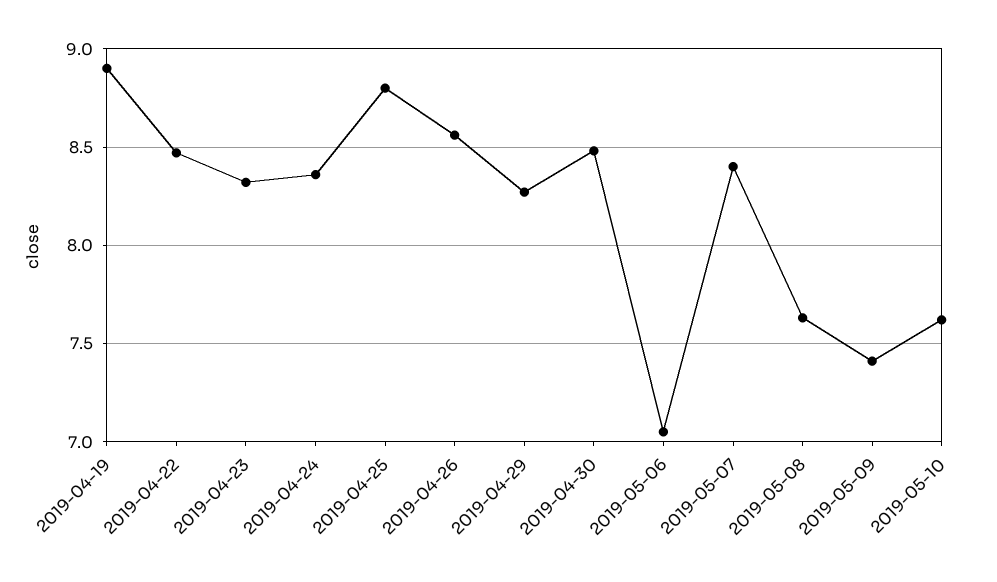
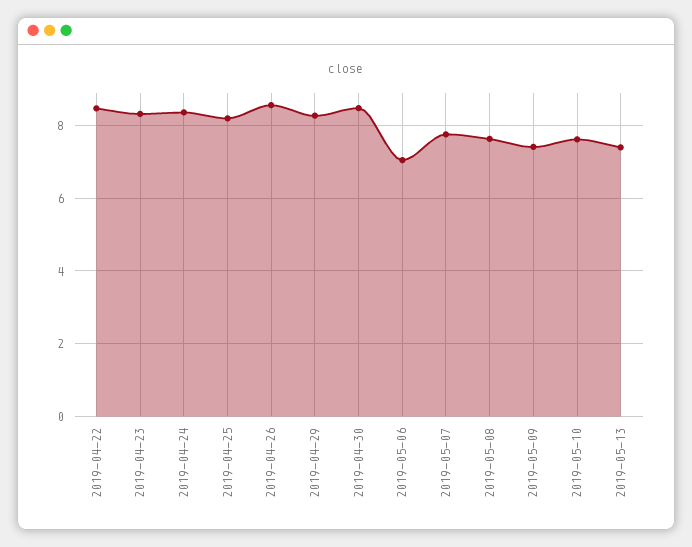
2019-04-19: 8.9 -> none
2019-04-25: 8.8 -> 8.2
2019-05-07: 8.4 -> 7.8
2019-05-13: none -> 7.4

